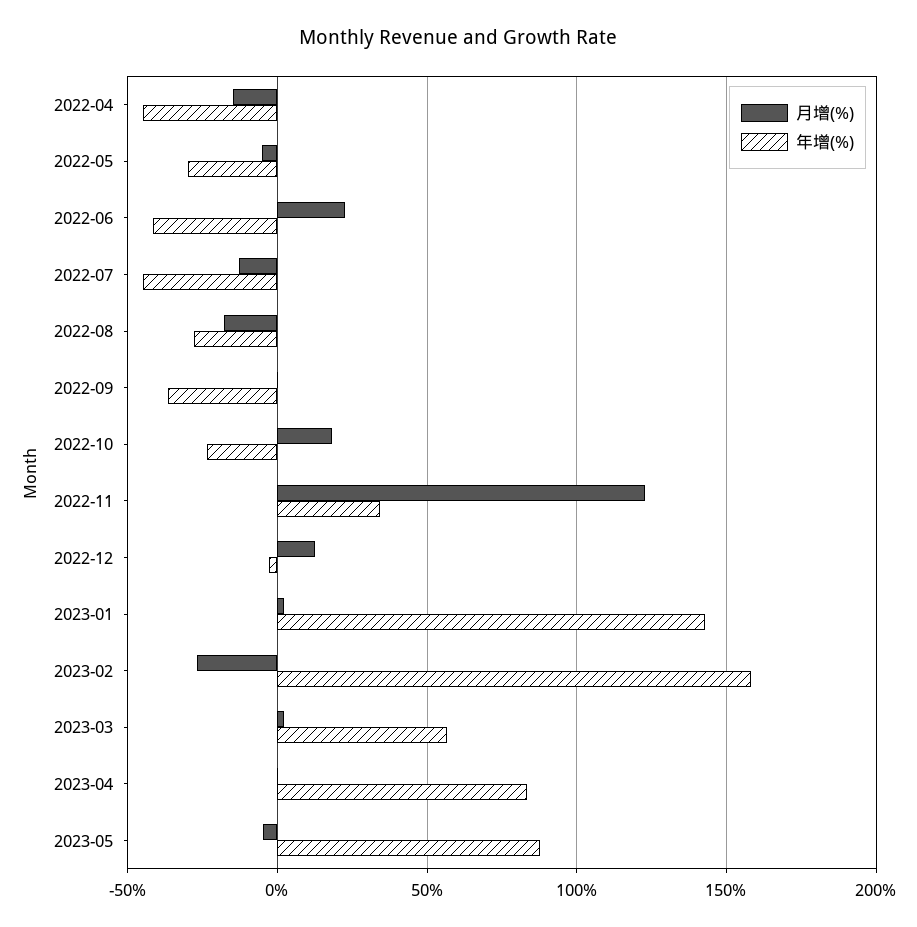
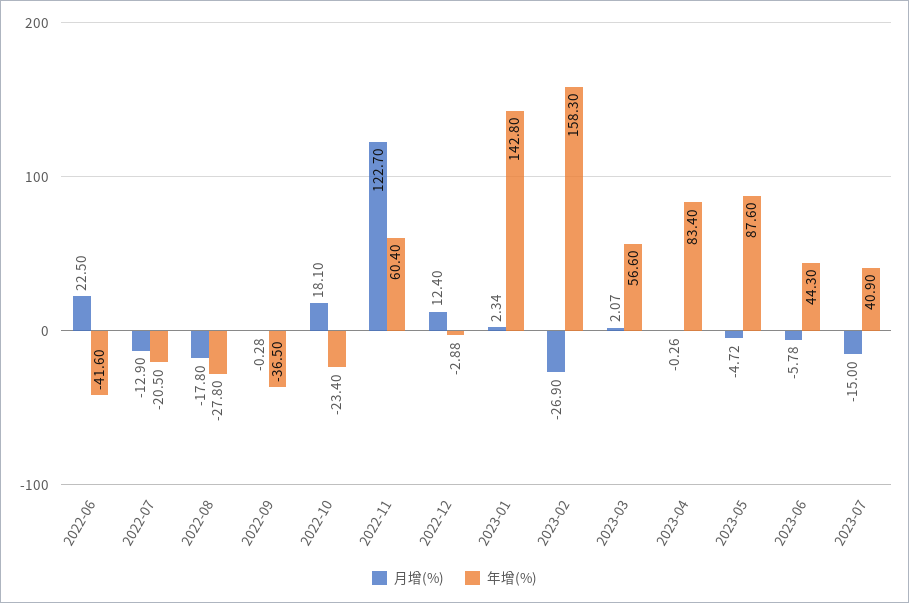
月增(%), 2022-04: -15 -> none
年增(%), 2022-04: -45 -> none
月增(%), 2022-05: -5 -> none
年增(%), 2022-05: -30 -> none
年增(%), 2022-07: -45 -> -20.5
年增(%), 2022-11: 35 -> 60.4
月增(%), 2023-06: none -> -5.78
年增(%), 2023-06: none -> 44.3
月增(%), 2023-07: none -> -15
年增(%), 2023-07: none -> 40.9

